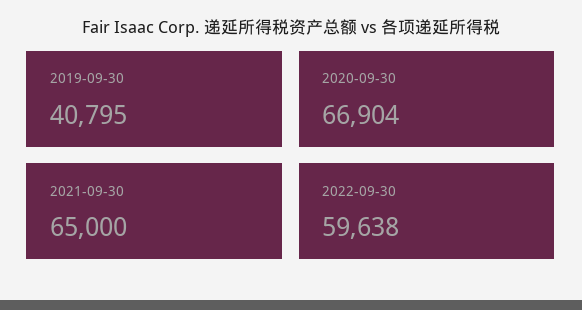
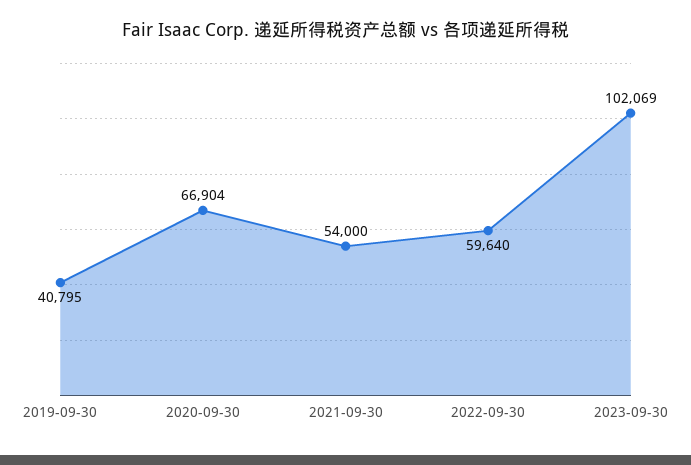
2021-09-30: 65000 -> 54000
2022-09-30: 59638 -> 59640
2023-09-30: none -> 102069

